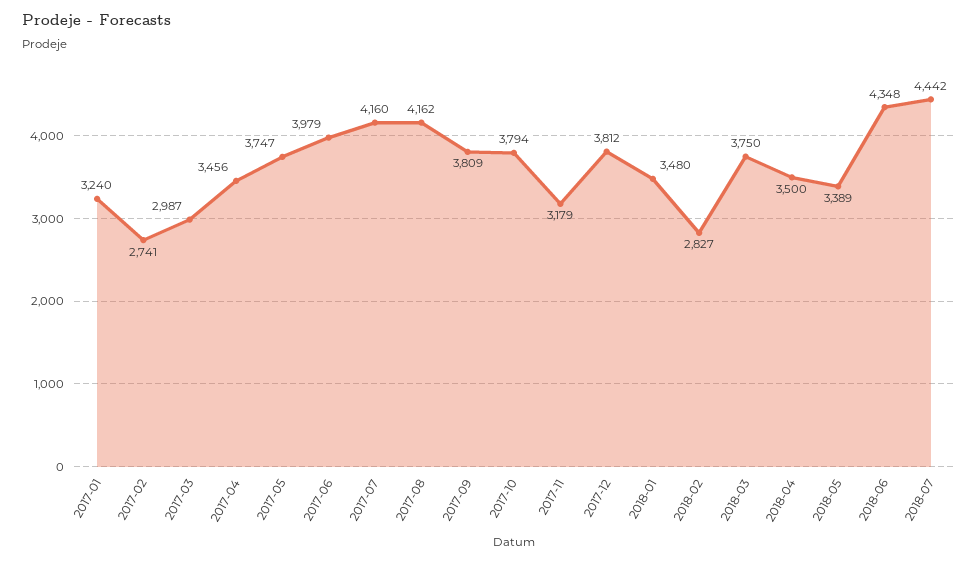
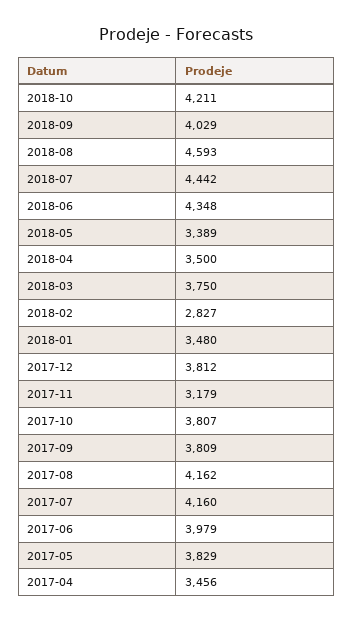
2017-01: 3240 -> none
2017-02: 2741 -> none
2017-03: 2987 -> none
2017-05: 3747 -> 3829
2017-10: 3794 -> 3807
2018-10: none -> 4211
2018-09: none -> 4029
2018-08: none -> 4593

